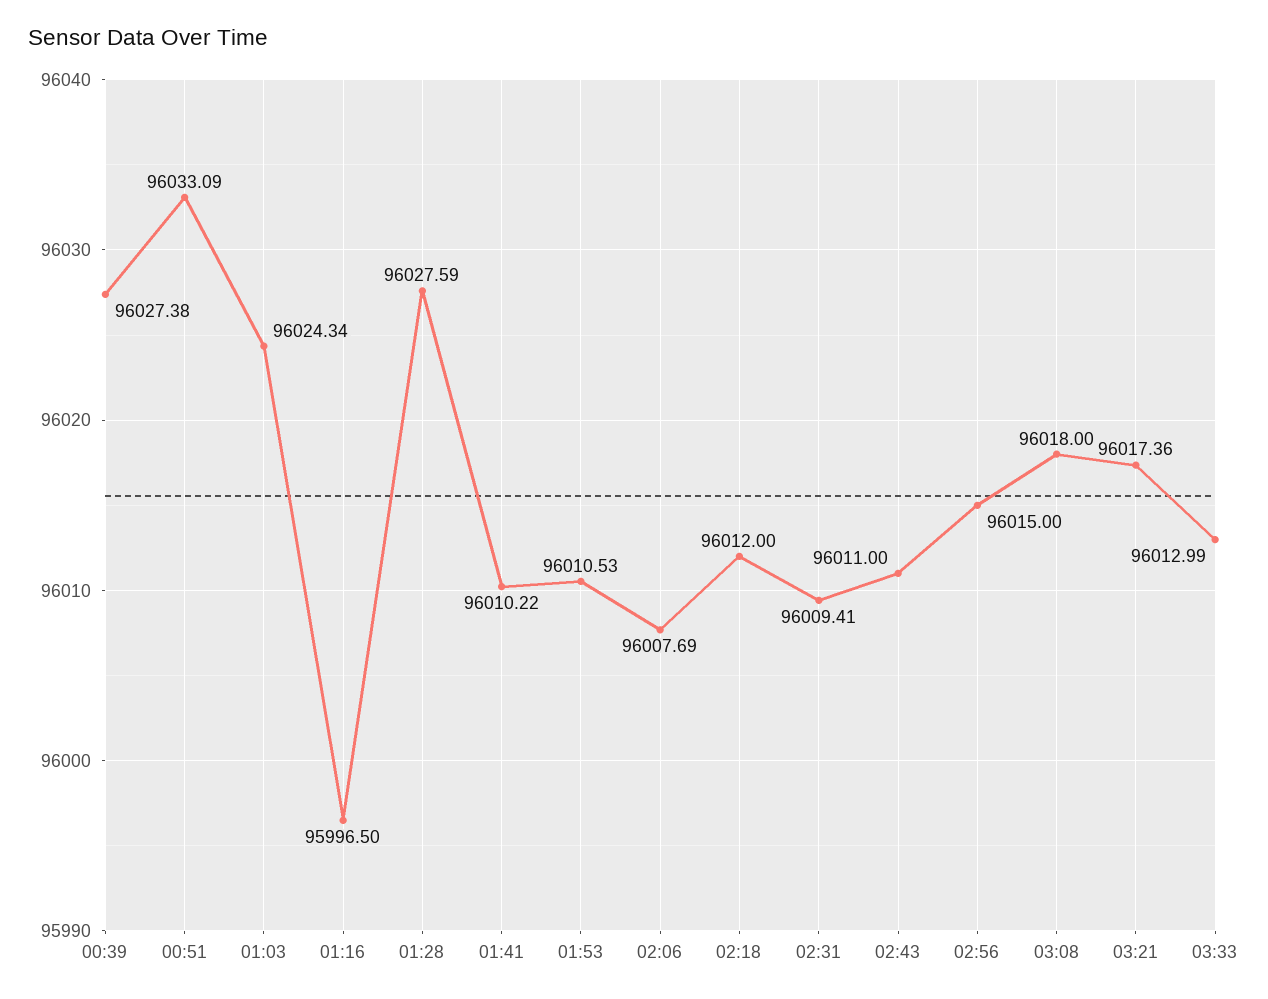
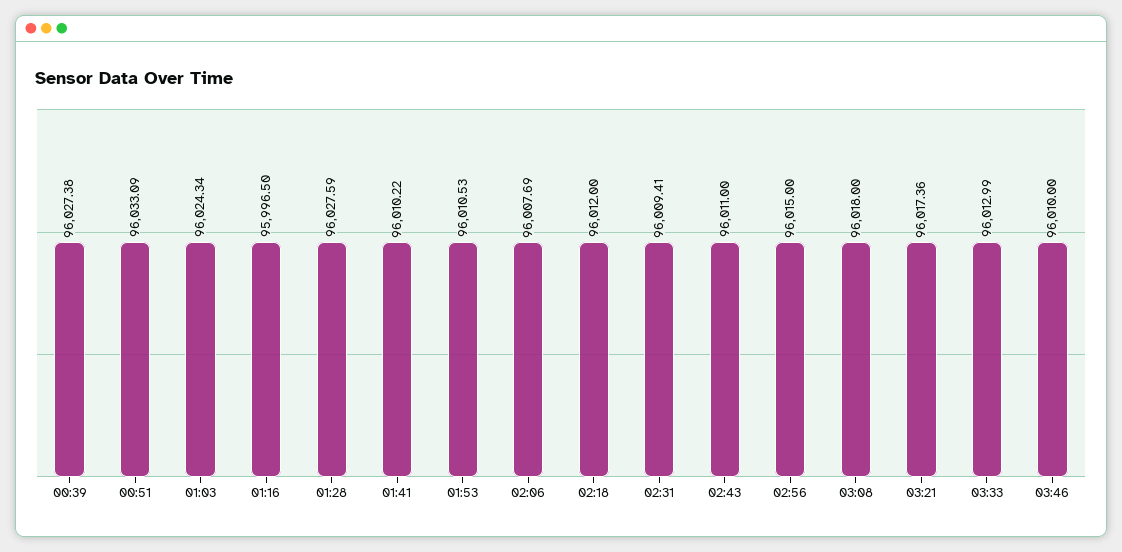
03:46: none -> 96010

